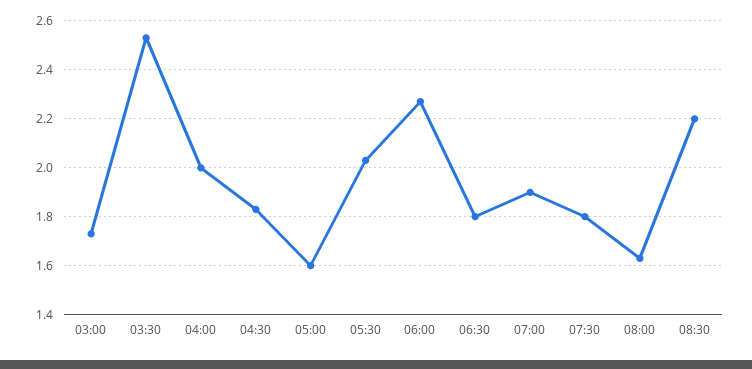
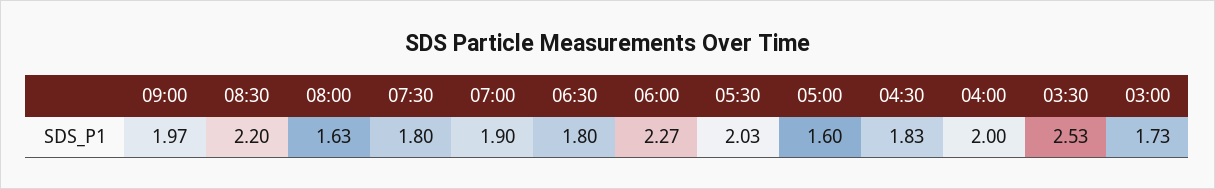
09:00: none -> 1.97

